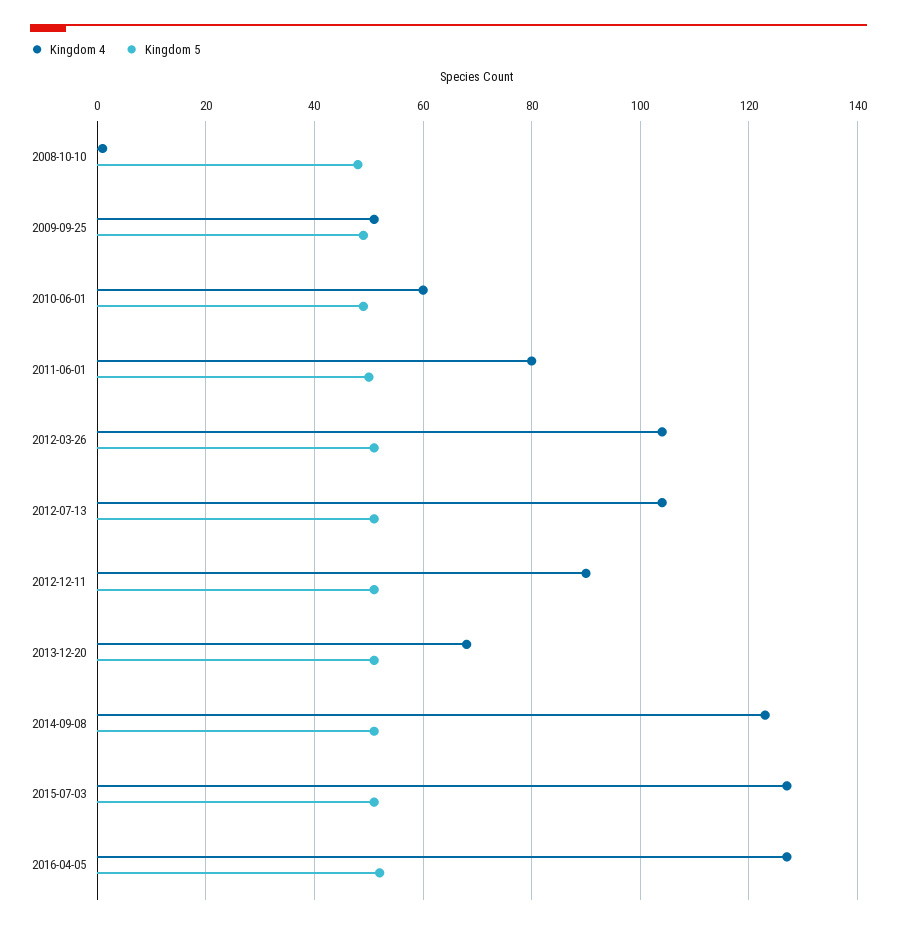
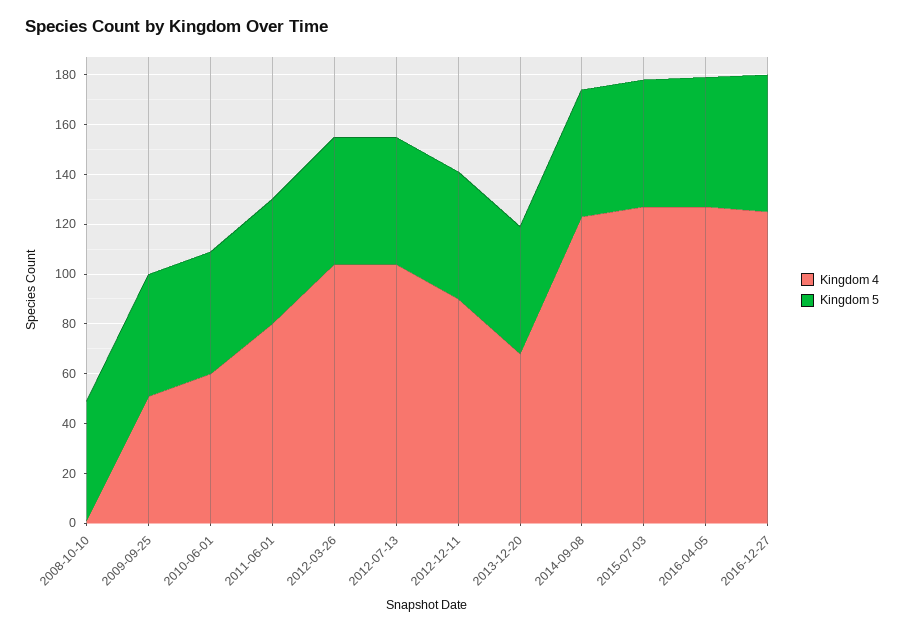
Kingdom 4, 2016-12-27: none -> 125
Kingdom 5, 2016-12-27: none -> 55

